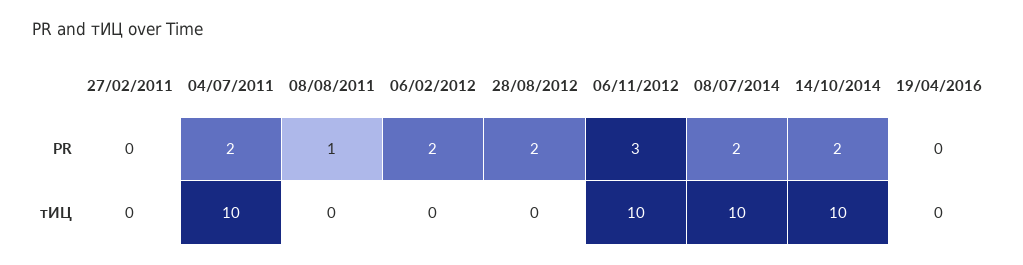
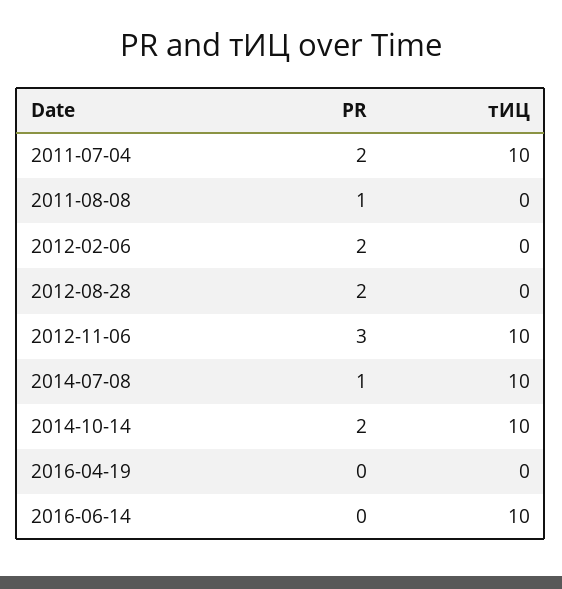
27/02/2011, PR: 0 -> none
08/07/2014, PR: 2 -> 1
27/02/2011, тИЦ: 0 -> none
2016-06-14, PR: none -> 0
2016-06-14, тИЦ: none -> 10

